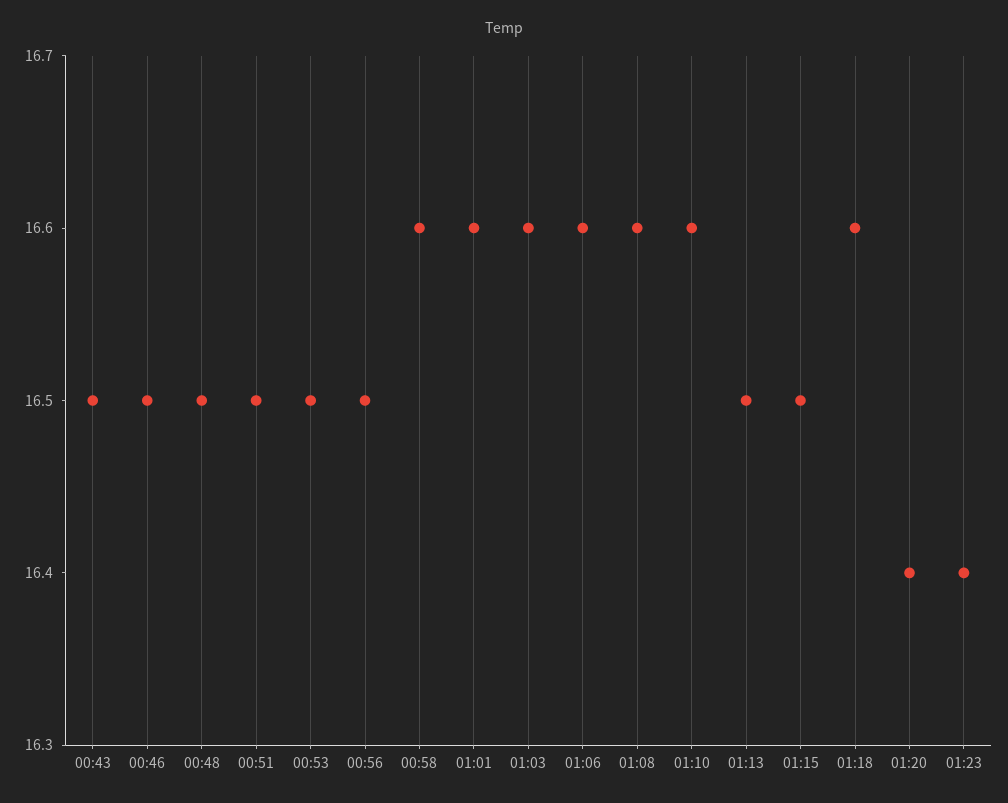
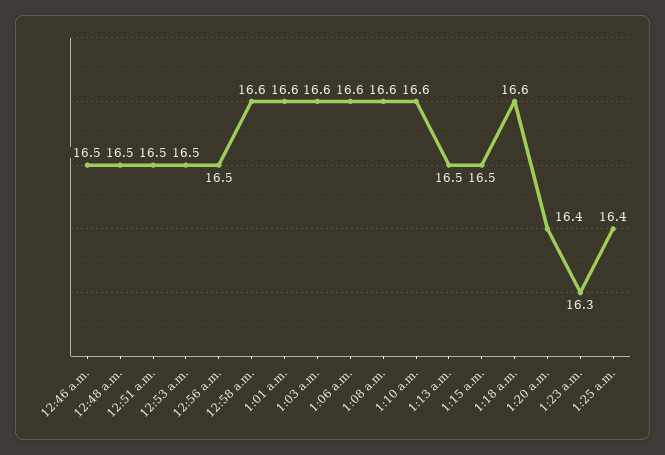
00:43: 16.5 -> none
01:23: 16.4 -> 16.3
1:25 a.m.: none -> 16.4

